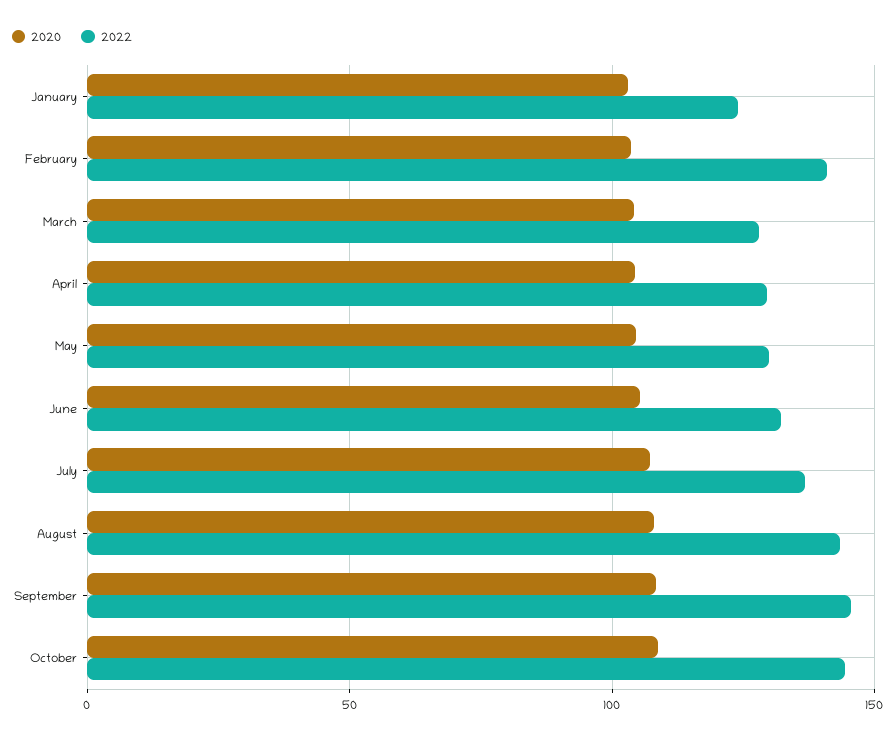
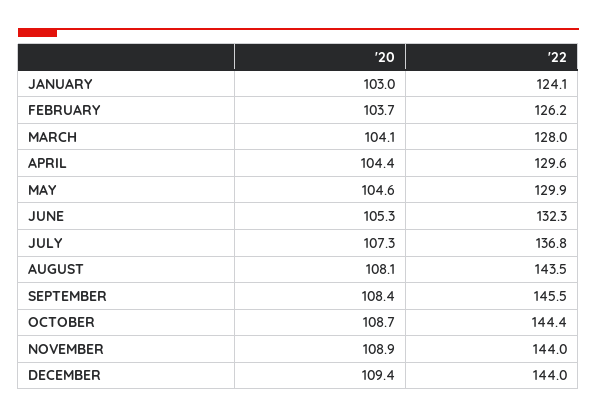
2022, February: 140 -> 126.2
2020, NOVEMBER: none -> 108.9
2022, NOVEMBER: none -> 144
2020, DECEMBER: none -> 109.4
2022, DECEMBER: none -> 144

